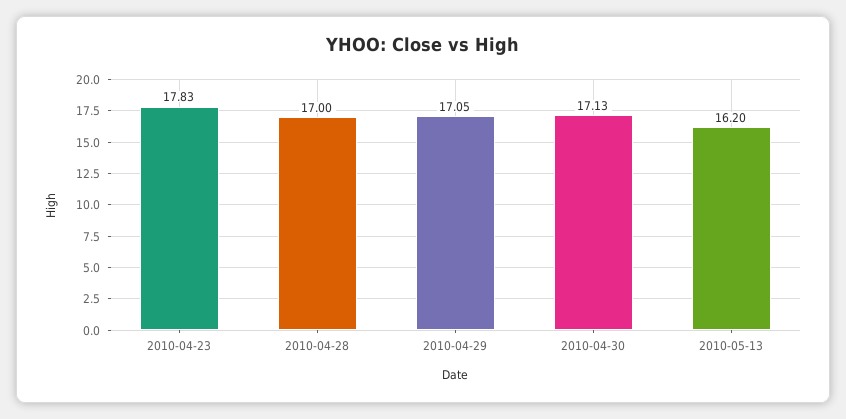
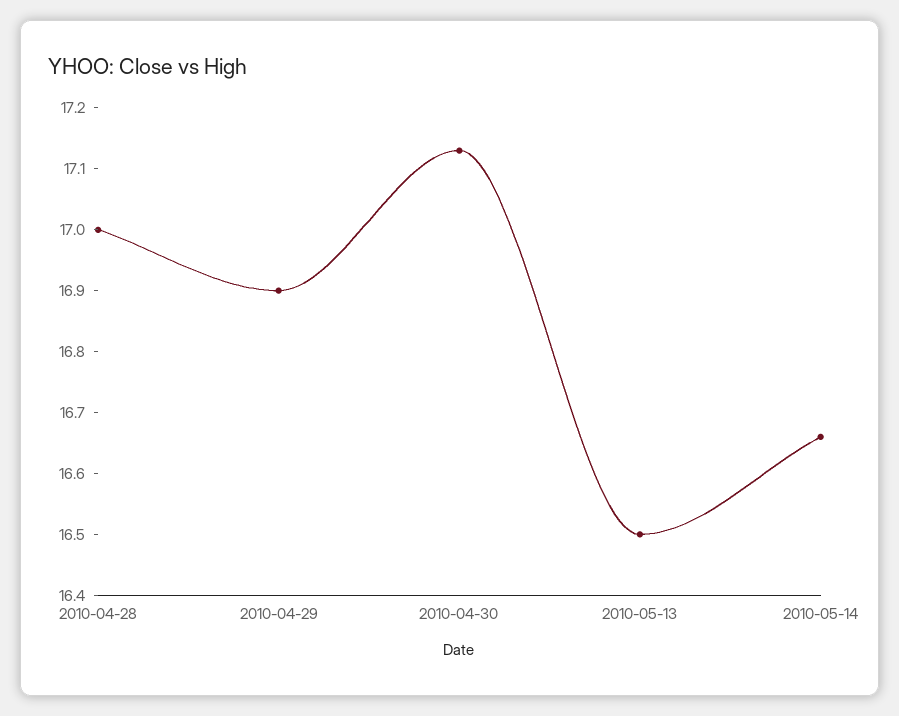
2010-04-23: 17.83 -> none
2010-04-29: 17.05 -> 16.9
2010-05-13: 16.2 -> 16.5
2010-05-14: none -> 16.65

